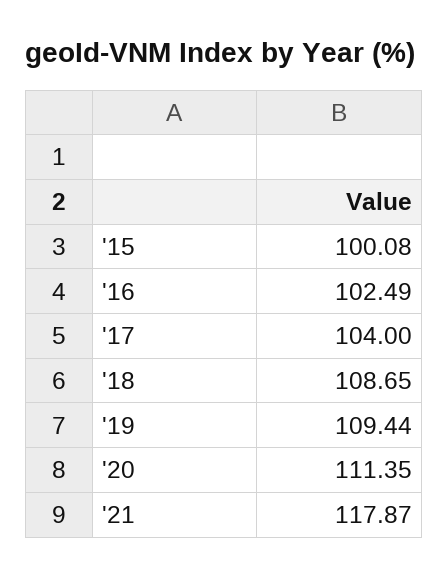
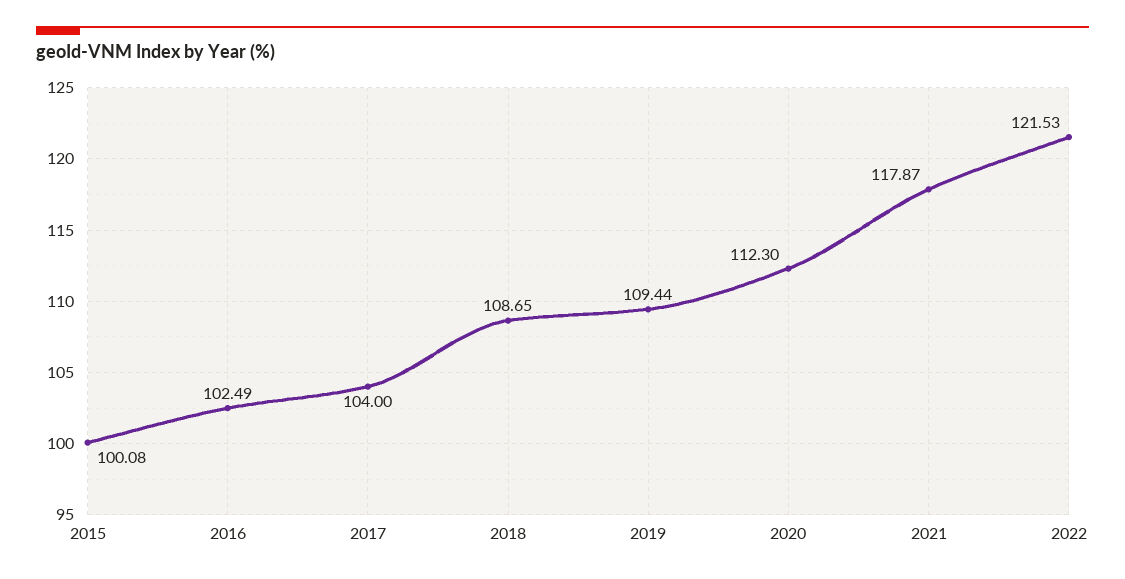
'20: 111.35 -> 112.3
2022: none -> 121.53

